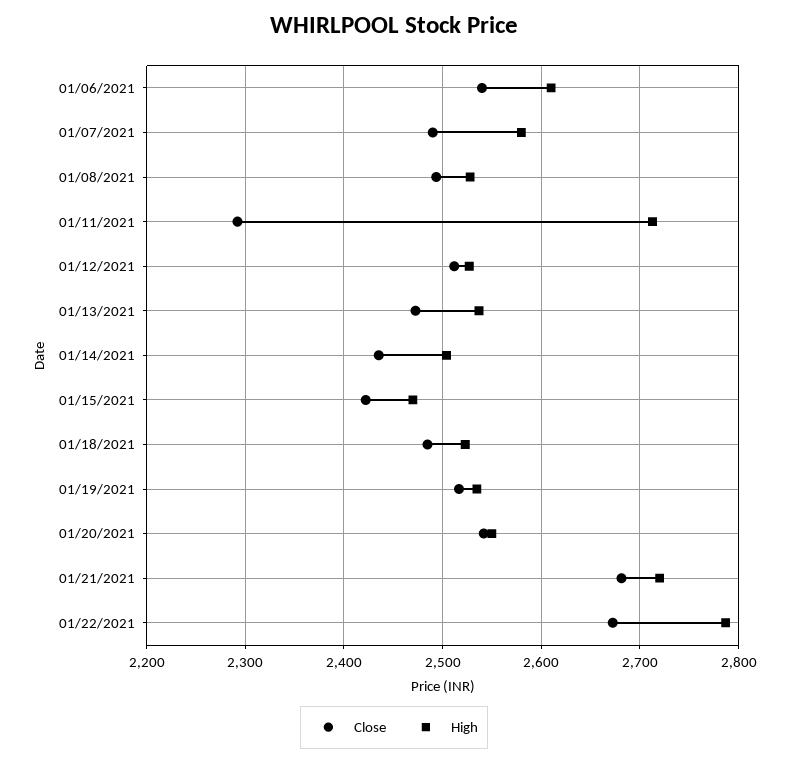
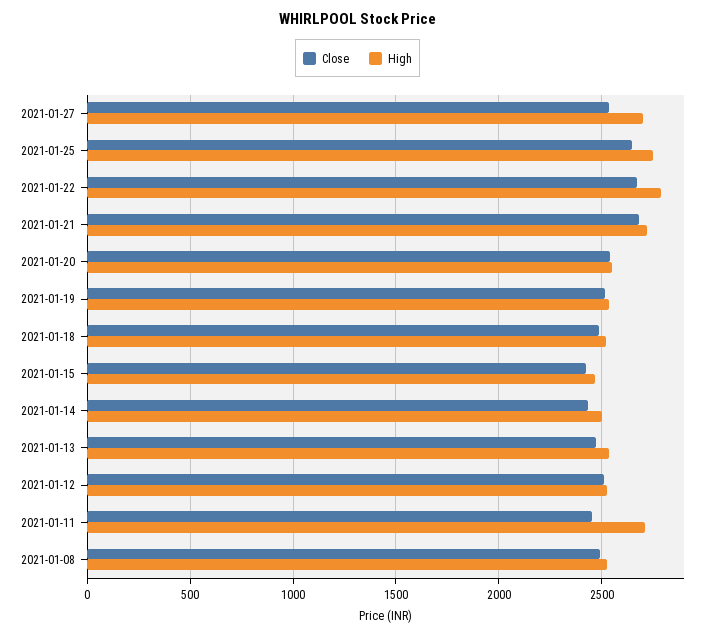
Close, 01/06/2021: 2540 -> none
High, 01/06/2021: 2610 -> none
Close, 01/07/2021: 2490 -> none
High, 01/07/2021: 2580 -> none
Close, 01/11/2021: 2290 -> 2450
Close, 2021-01-27: none -> 2550
High, 2021-01-27: none -> 2700
Close, 2021-01-25: none -> 2650
High, 2021-01-25: none -> 2750

